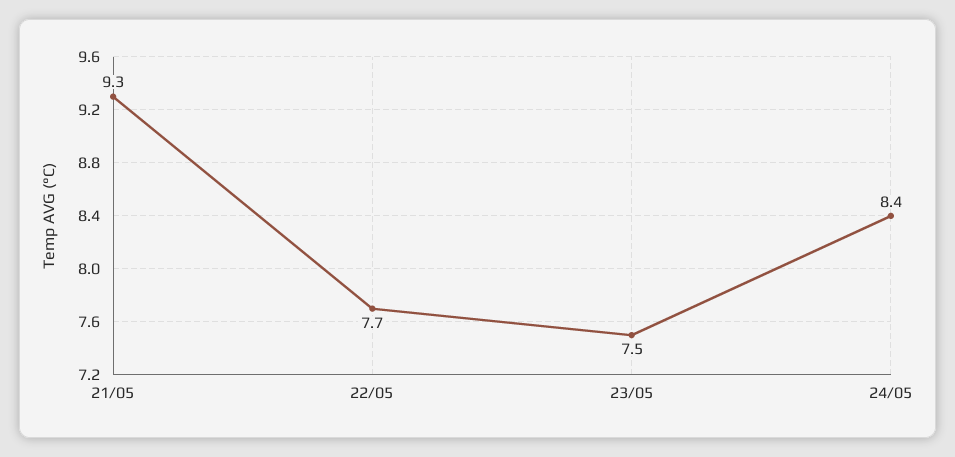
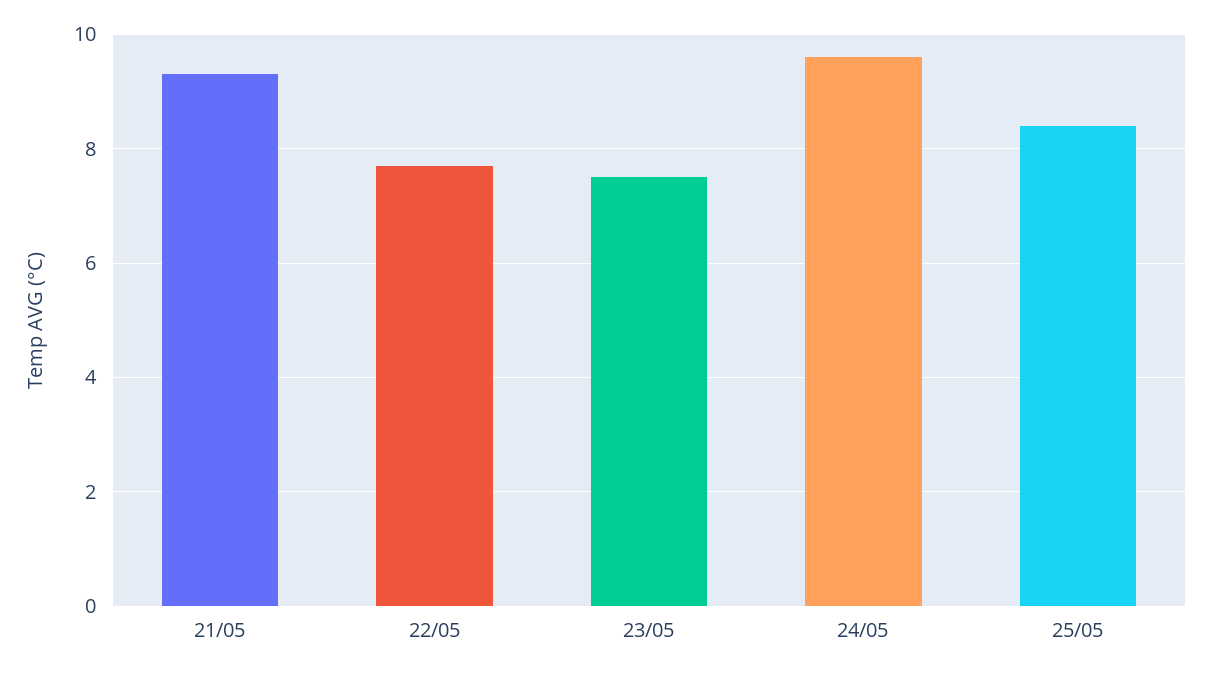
24/05: 8.4 -> 9.5
25/05: none -> 8.5

